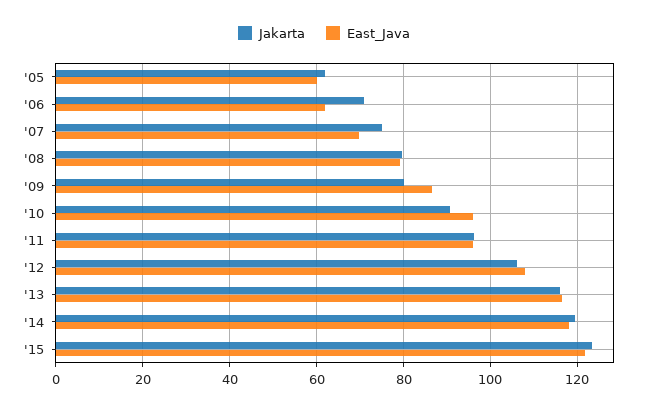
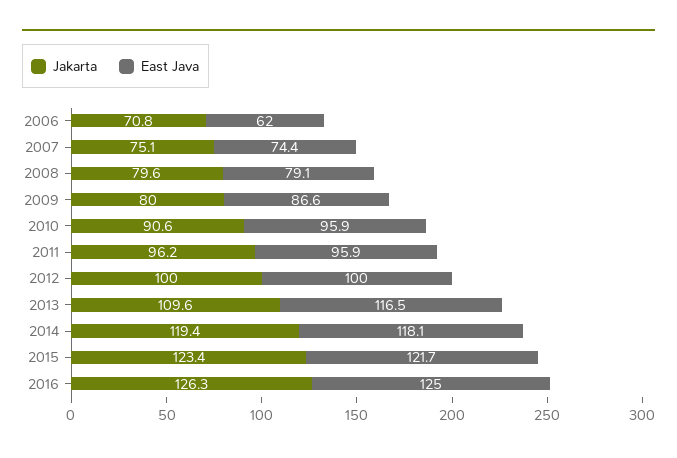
Jakarta, '05: 62 -> none
East_Java, '05: 60 -> none
East_Java, '07: 70 -> 74.4
Jakarta, '12: 106 -> 100
East_Java, '12: 108 -> 100
Jakarta, '13: 116 -> 109.6
Jakarta, 2016: none -> 126.3
East_Java, 2016: none -> 125

